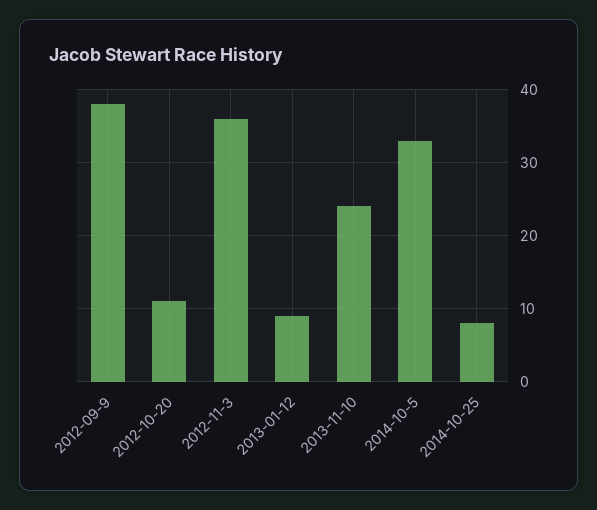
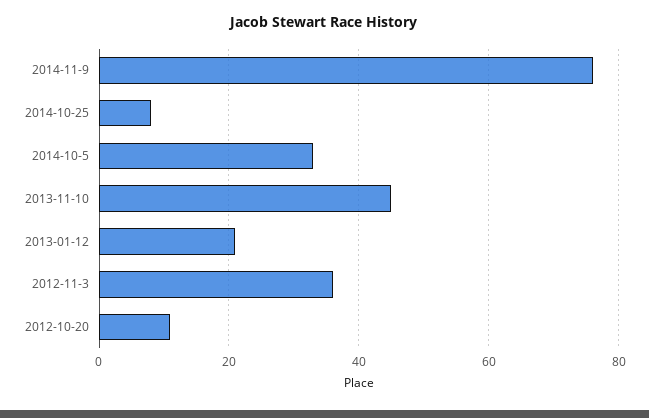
2012-09-9: 38 -> none
2013-01-12: 9 -> 20
2013-11-10: 24 -> 45
2014-11-9: none -> 75

